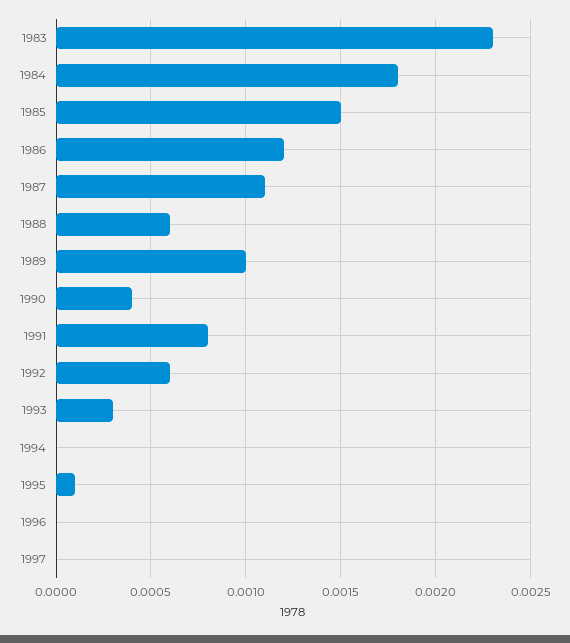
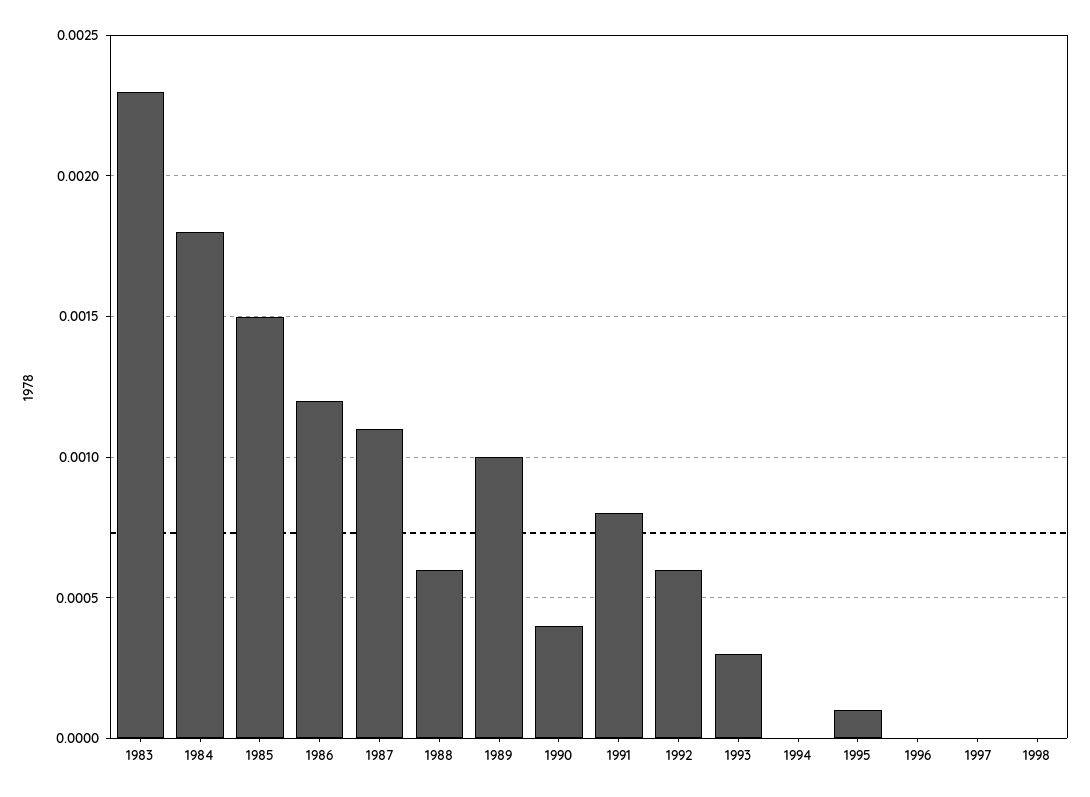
1998: none -> 0

